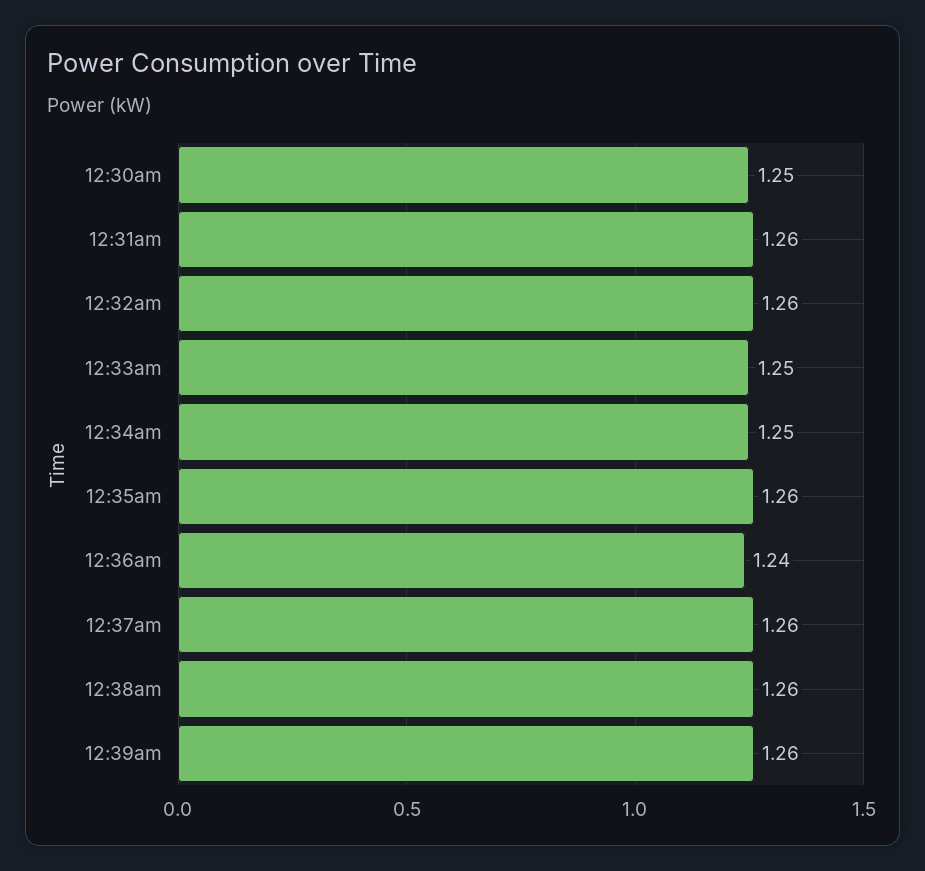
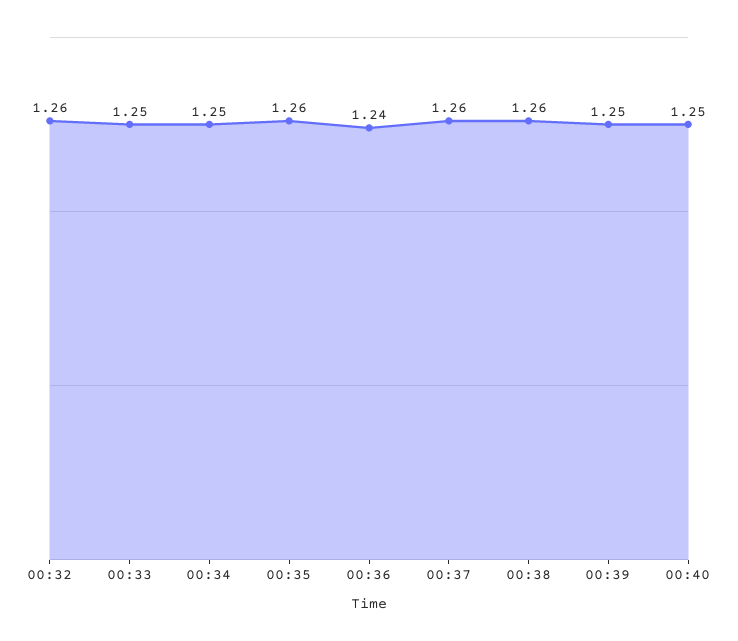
12:30am: 1.25 -> none
12:31am: 1.26 -> none
12:39am: 1.26 -> 1.25
00:40: none -> 1.25

